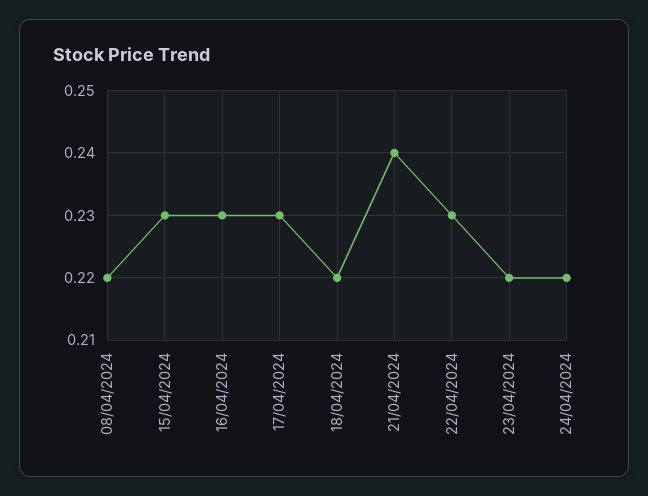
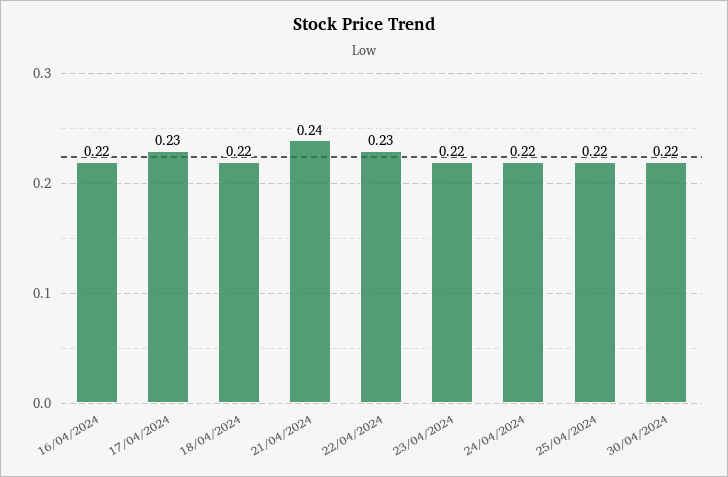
08/04/2024: 0.22 -> none
15/04/2024: 0.23 -> none
16/04/2024: 0.23 -> 0.22
25/04/2024: none -> 0.22
30/04/2024: none -> 0.22

